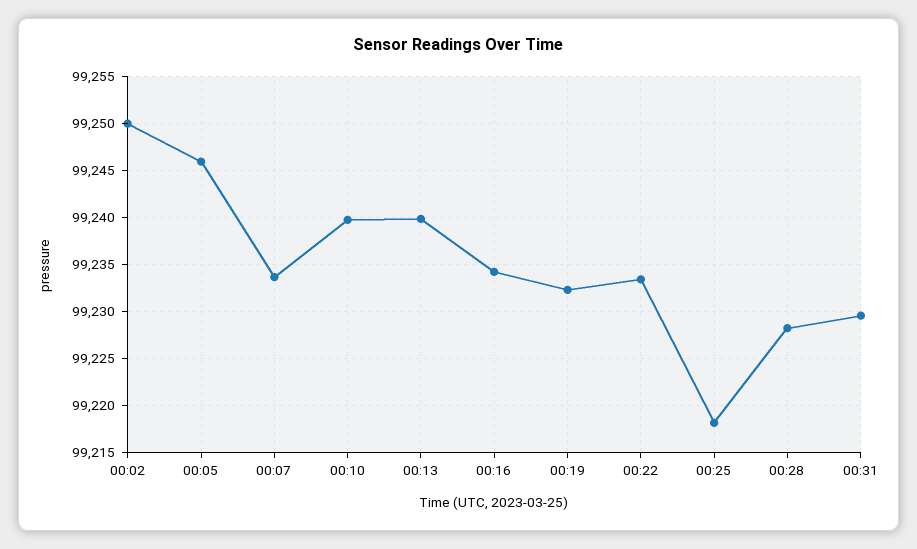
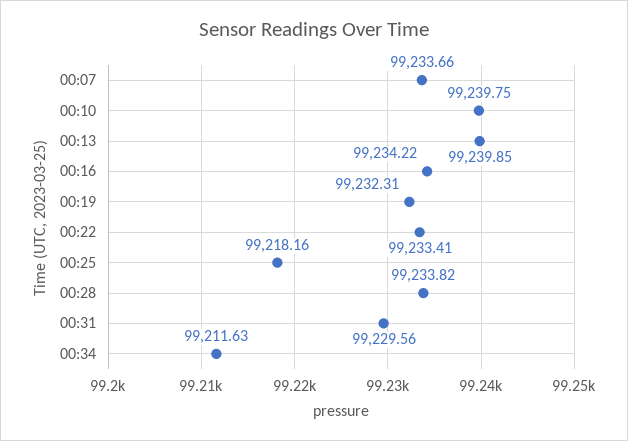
00:02: 99250 -> none
00:05: 99246 -> none
00:28: 99228 -> 99233.82
00:34: none -> 99211.63

